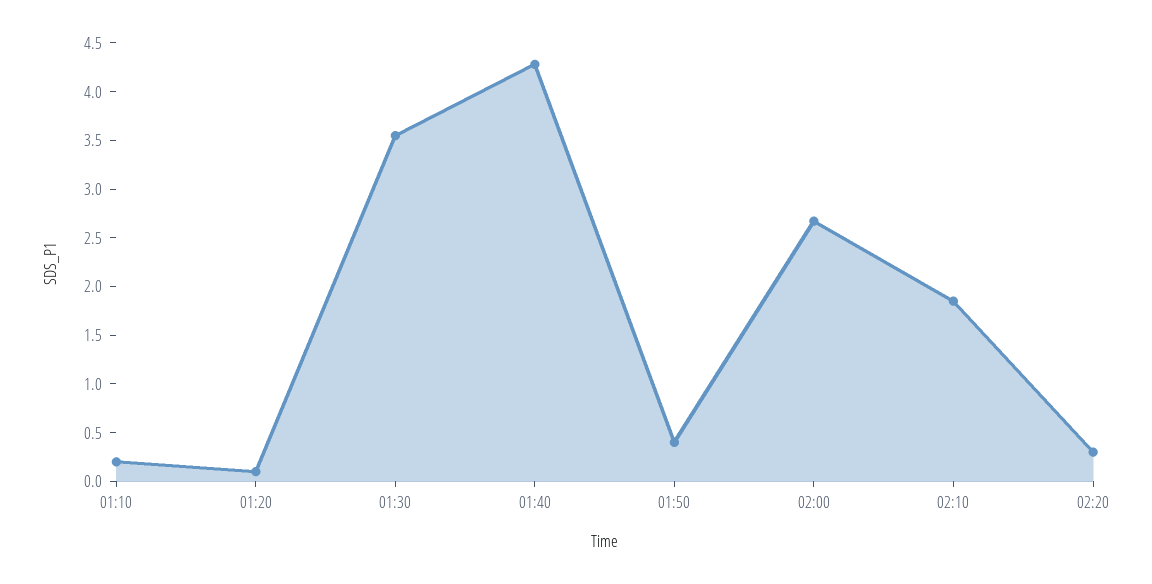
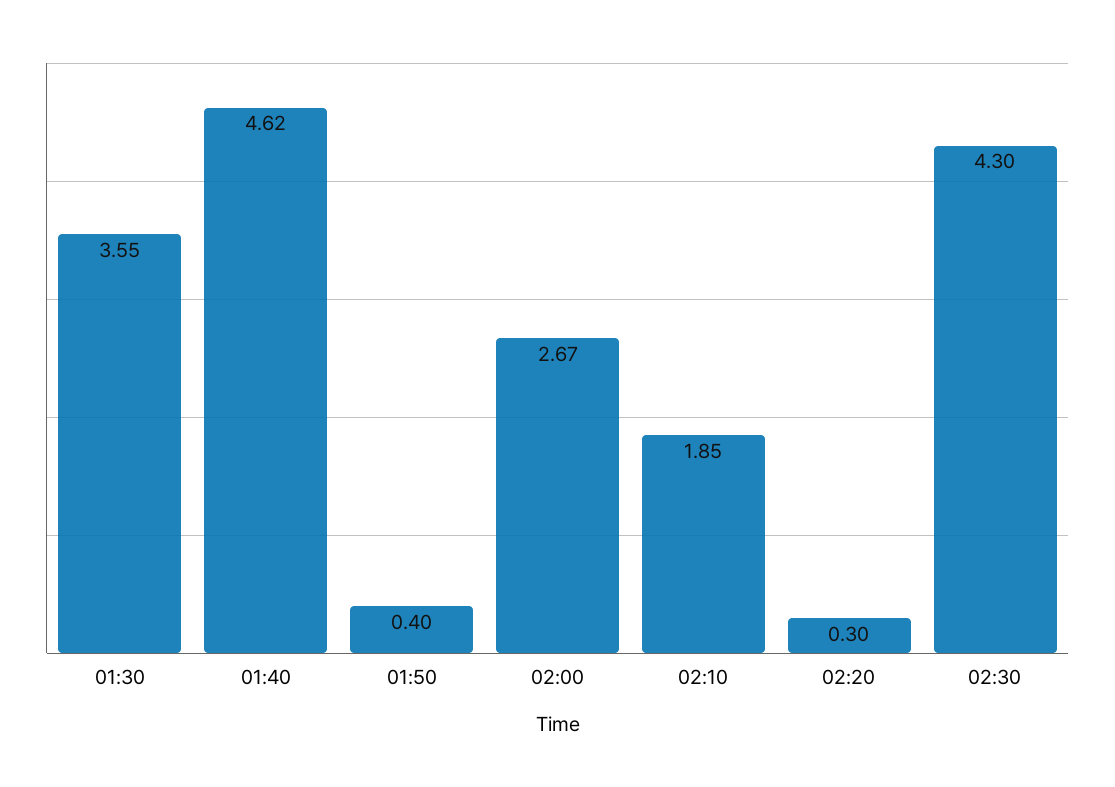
01:10: 0.2 -> none
01:20: 0.1 -> none
01:40: 4.3 -> 4.62
02:30: none -> 4.3

